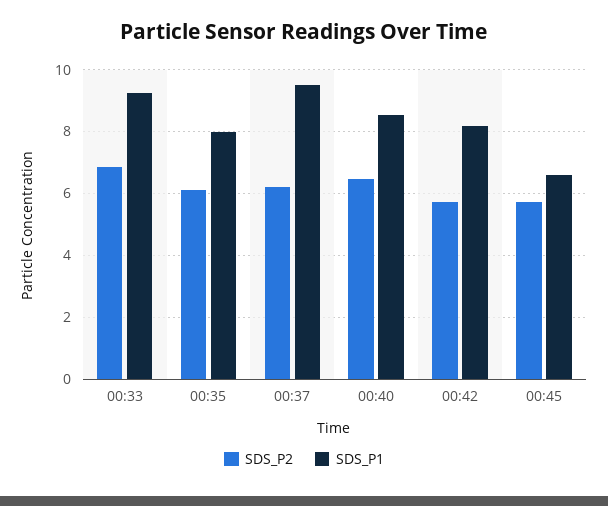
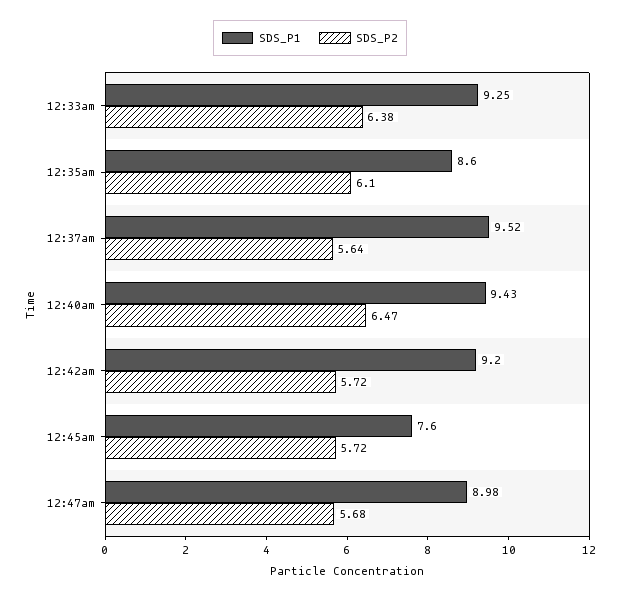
SDS_P2, 00:33: 6.8 -> 6.38
SDS_P1, 00:35: 8 -> 8.6
SDS_P2, 00:37: 6.2 -> 5.64
SDS_P1, 00:40: 8.6 -> 9.43
SDS_P1, 00:42: 8.2 -> 9.2
SDS_P1, 00:45: 6.6 -> 7.6
SDS_P1, 12:47am: none -> 8.98
SDS_P2, 12:47am: none -> 5.68

